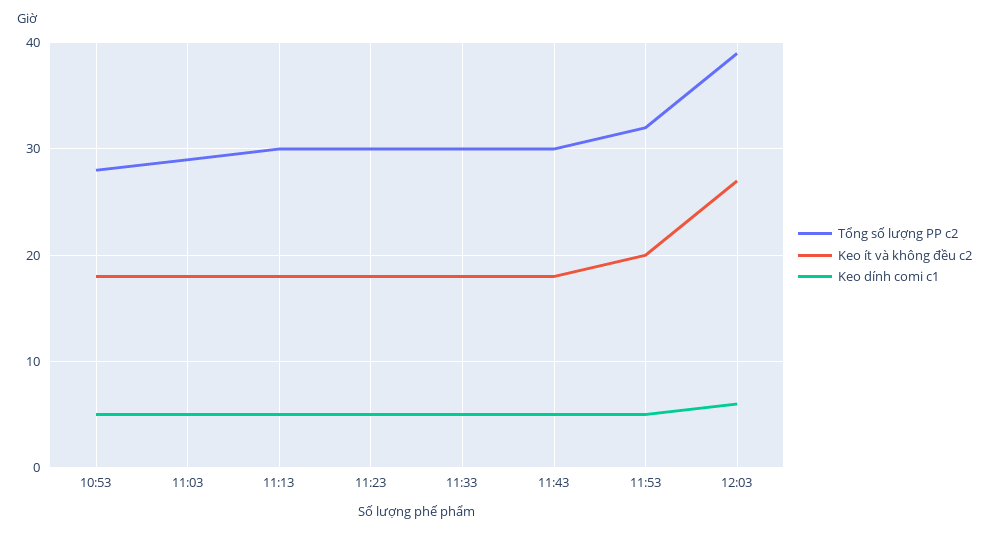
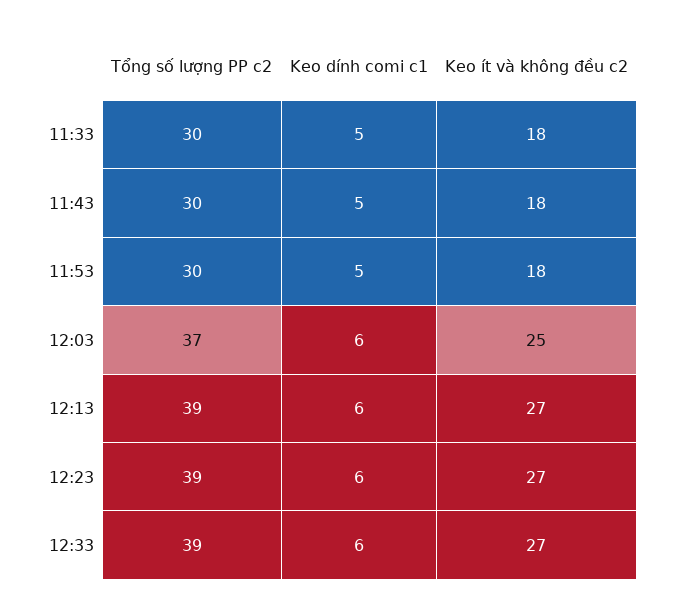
Tổng số lượng PP c2, 10:53: 28 -> none
Keo ít và không đều c2, 10:53: 18 -> none
Keo dính comi c1, 10:53: 5 -> none
Tổng số lượng PP c2, 11:03: 29 -> none
Keo ít và không đều c2, 11:03: 18 -> none
Keo dính comi c1, 11:03: 5 -> none
Tổng số lượng PP c2, 11:13: 30 -> none
Keo ít và không đều c2, 11:13: 18 -> none
Keo dính comi c1, 11:13: 5 -> none
Tổng số lượng PP c2, 11:23: 30 -> none
Keo ít và không đều c2, 11:23: 18 -> none
Keo dính comi c1, 11:23: 5 -> none
Tổng số lượng PP c2, 11:53: 32 -> 30
Keo ít và không đều c2, 11:53: 20 -> 18
Tổng số lượng PP c2, 12:03: 39 -> 37
Keo ít và không đều c2, 12:03: 27 -> 25
Tổng số lượng PP c2, 12:13: none -> 39
Keo dính comi c1, 12:13: none -> 6
Keo ít và không đều c2, 12:13: none -> 27
Tổng số lượng PP c2, 12:23: none -> 39
Keo dính comi c1, 12:23: none -> 6
Keo ít và không đều c2, 12:23: none -> 27
Tổng số lượng PP c2, 12:33: none -> 39
Keo dính comi c1, 12:33: none -> 6
Keo ít và không đều c2, 12:33: none -> 27

